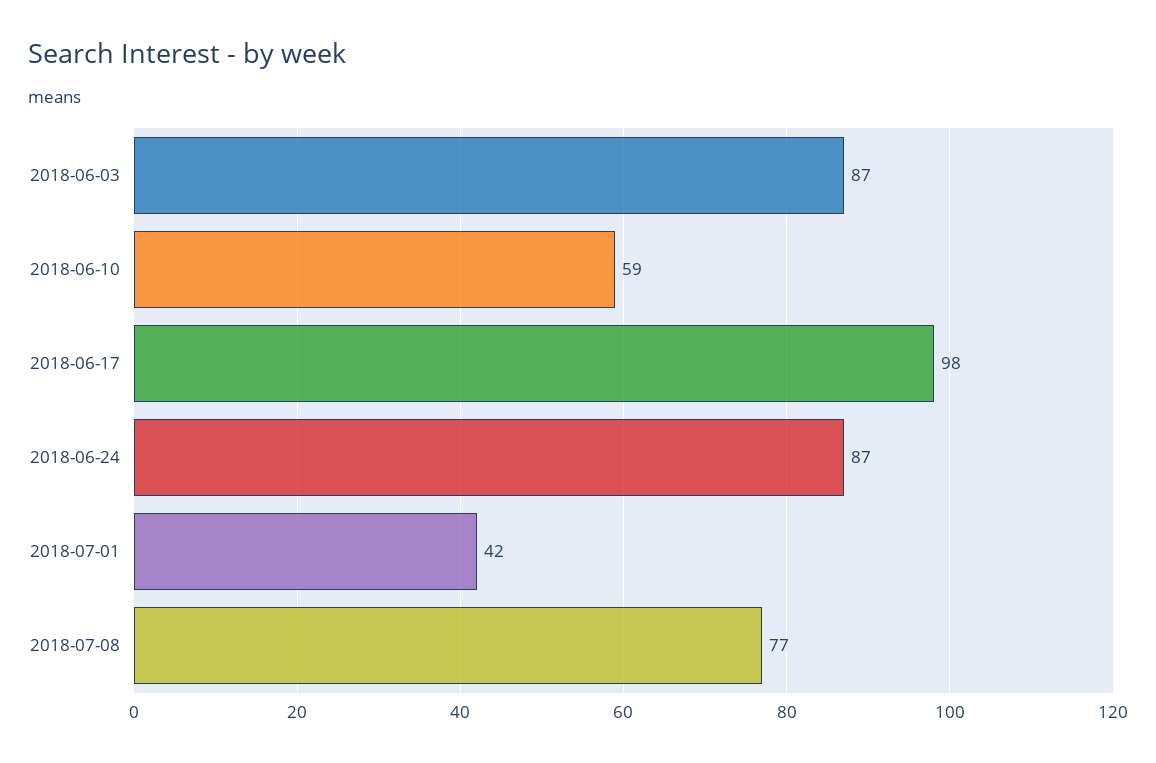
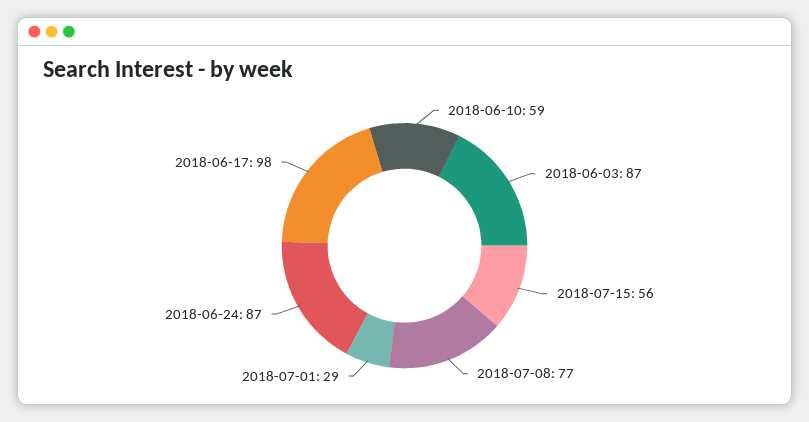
2018-07-01: 42 -> 29
2018-07-15: none -> 56

